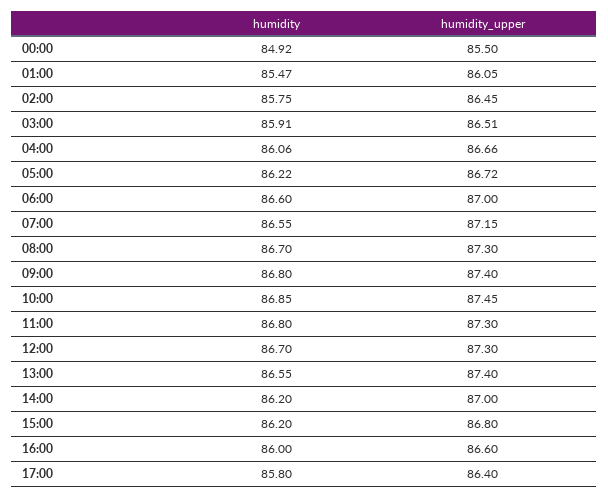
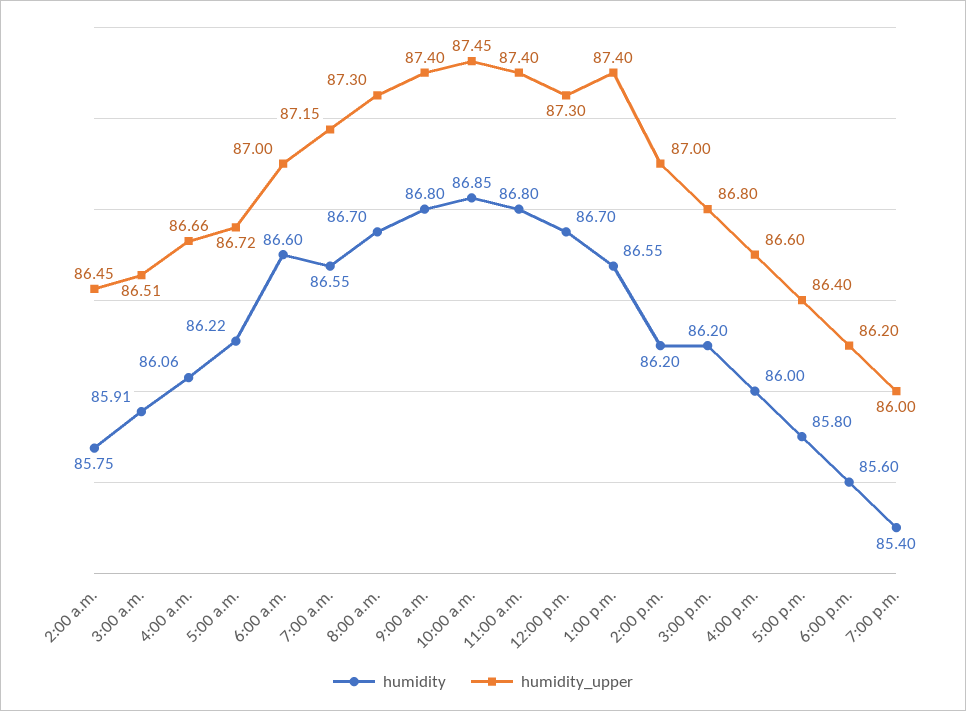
humidity, 00:00: 84.92 -> none
humidity_upper, 00:00: 85.5 -> none
humidity, 01:00: 85.47 -> none
humidity_upper, 01:00: 86.05 -> none
humidity_upper, 11:00: 87.3 -> 87.4
humidity, 6:00 p.m.: none -> 85.6
humidity_upper, 6:00 p.m.: none -> 86.2
humidity, 7:00 p.m.: none -> 85.4
humidity_upper, 7:00 p.m.: none -> 86

